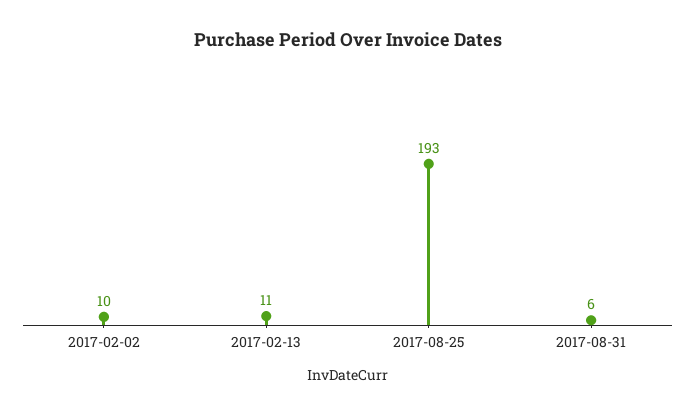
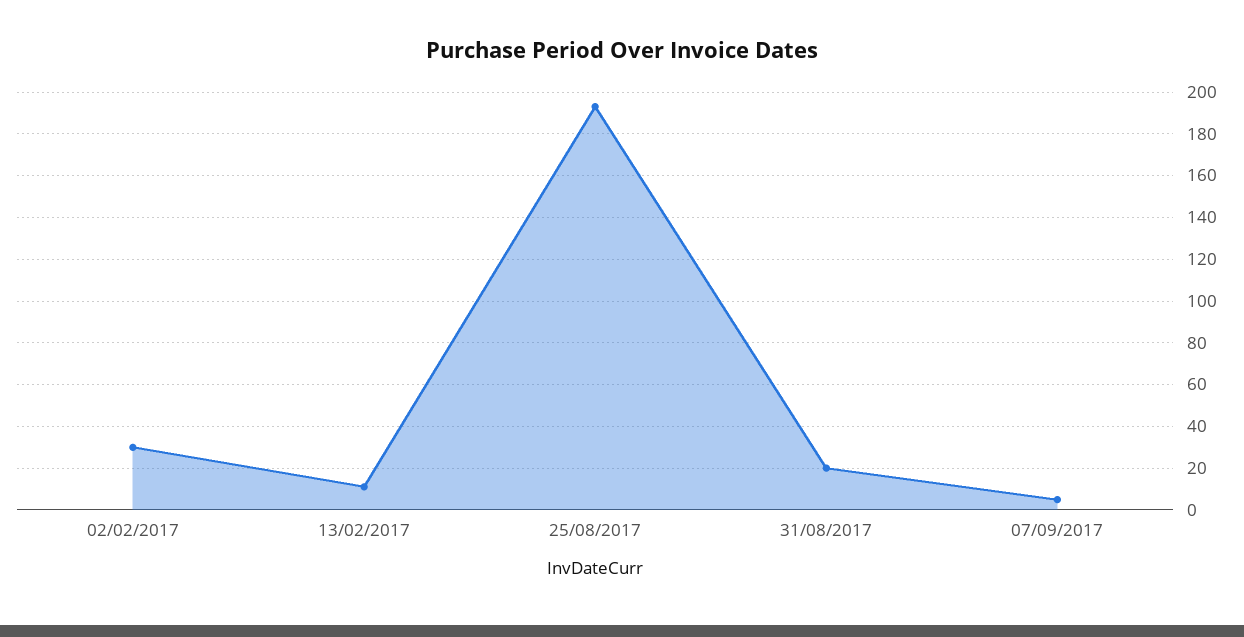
2017-02-02: 10 -> 30
2017-08-31: 6 -> 20
07/09/2017: none -> 5

